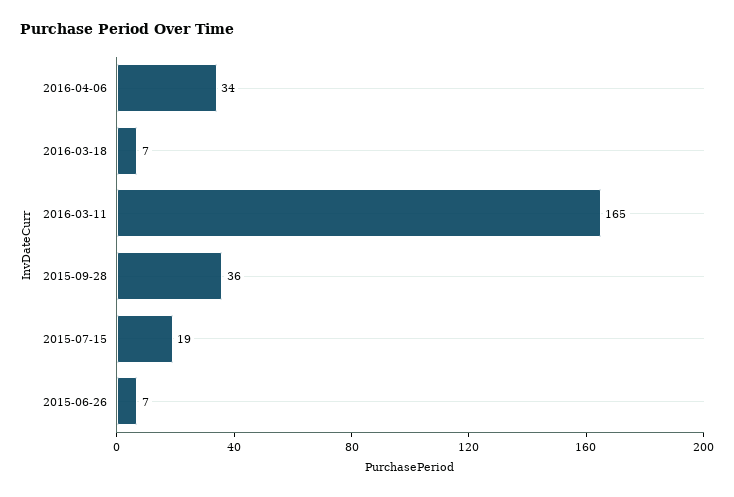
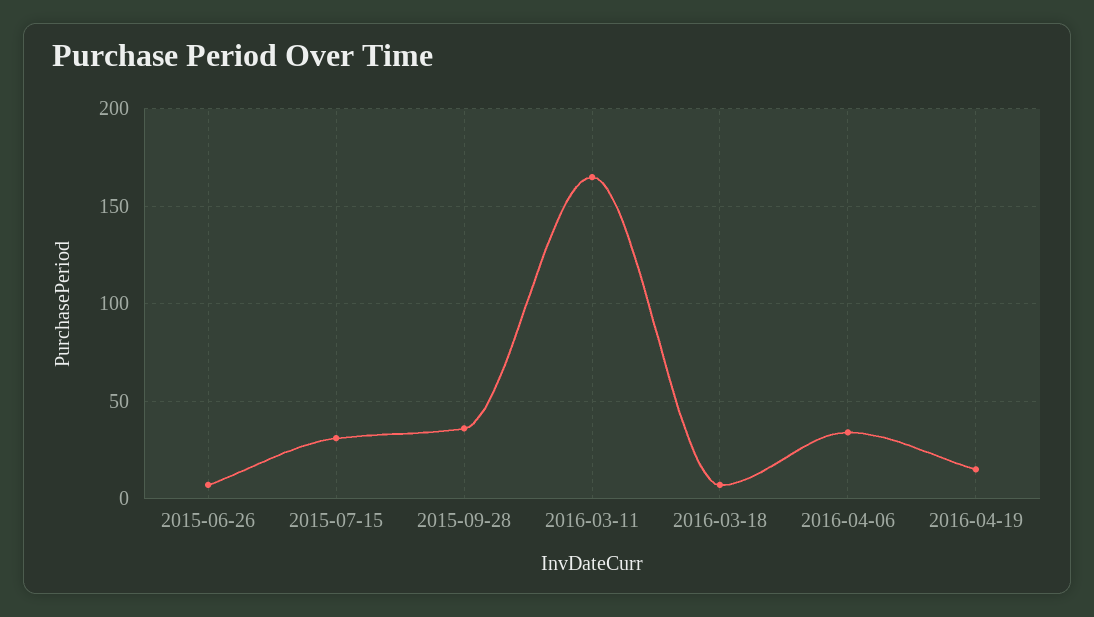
2015-07-15: 19 -> 30
2016-04-19: none -> 15

